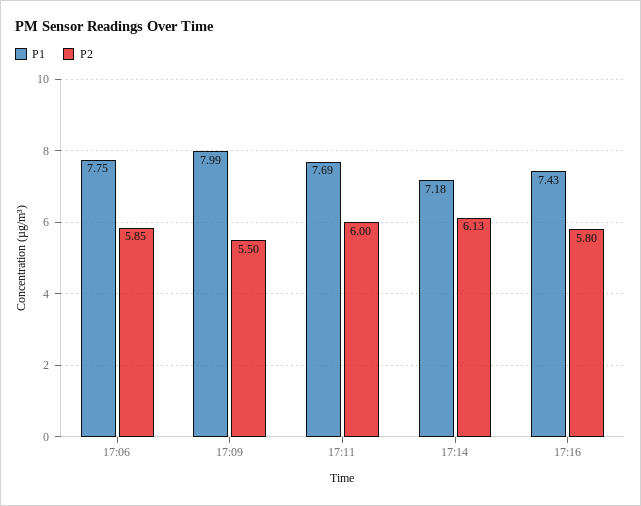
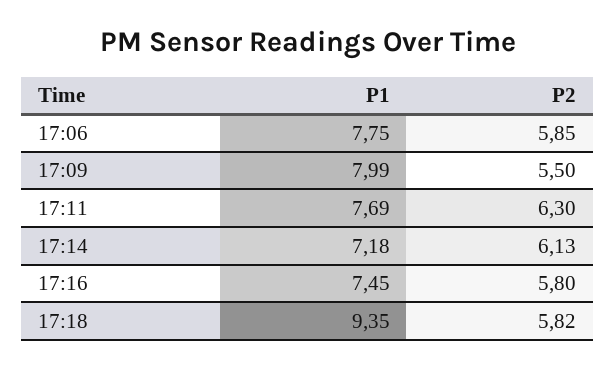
P2, 17:11: 6 -> 6.3
P1, 17:16: 7.43 -> 7.45
P1, 17:18: none -> 9.35
P2, 17:18: none -> 5.82

